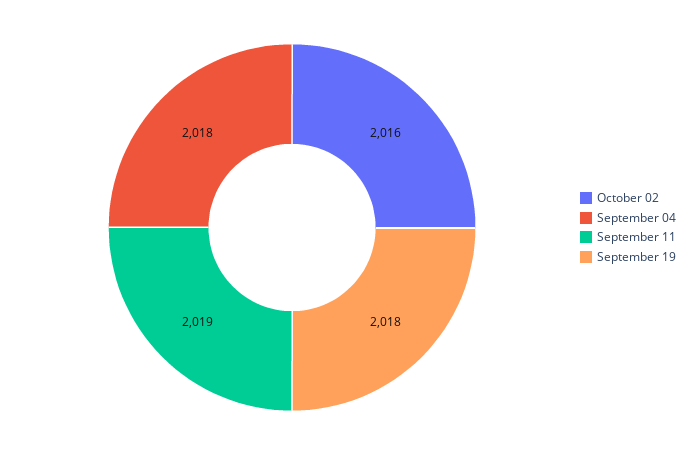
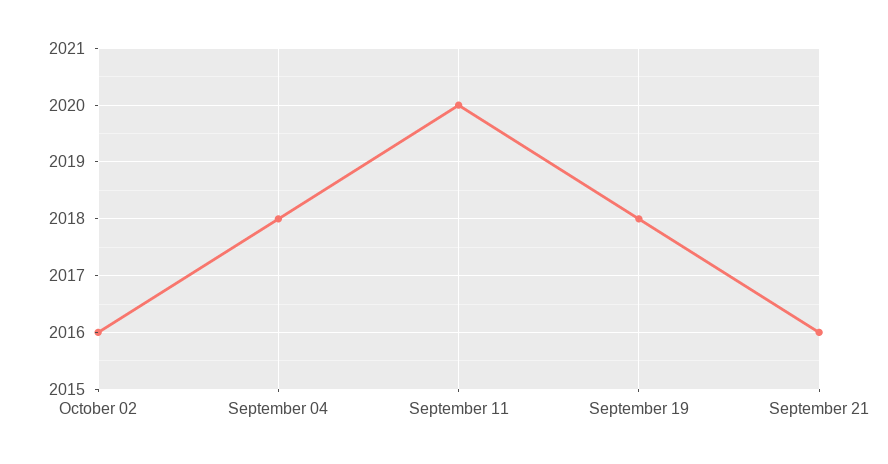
September 11: 2019 -> 2020
September 21: none -> 2016

